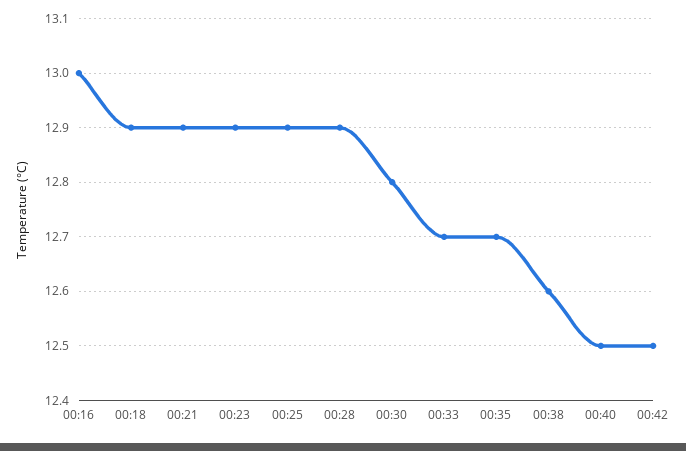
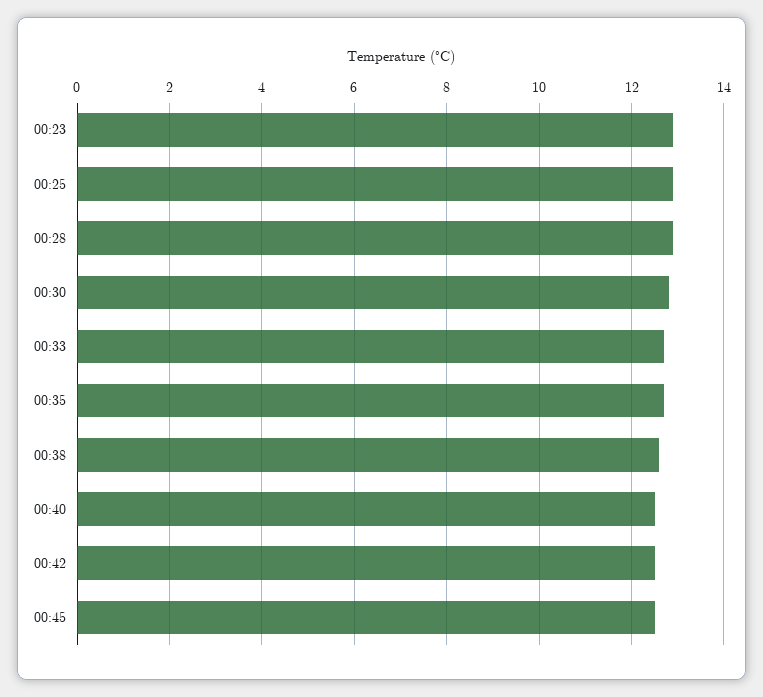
00:16: 13 -> none
00:18: 12.9 -> none
00:21: 12.9 -> none
00:45: none -> 12.5

